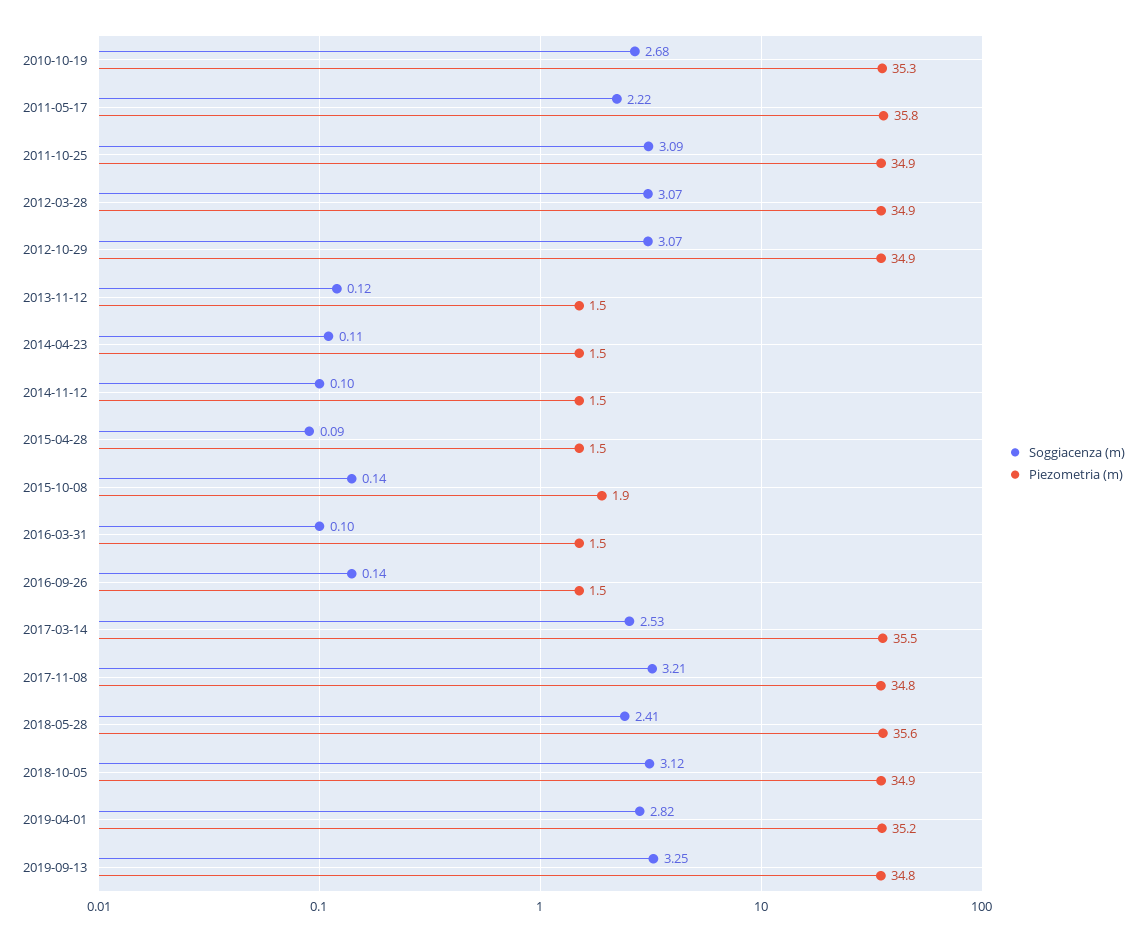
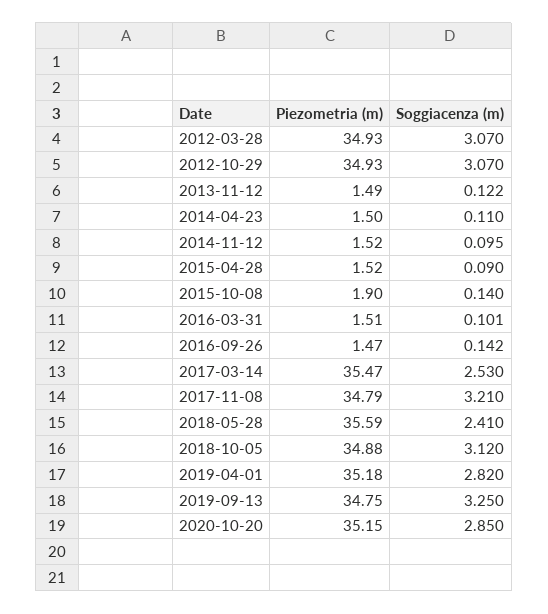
Soggiacenza (m), 2010-10-19: 2.68 -> none
Piezometria (m), 2010-10-19: 35.3 -> none
Soggiacenza (m), 2011-05-17: 2.22 -> none
Piezometria (m), 2011-05-17: 35.8 -> none
Soggiacenza (m), 2011-10-25: 3.09 -> none
Piezometria (m), 2011-10-25: 34.9 -> none
Piezometria (m), 2020-10-20: none -> 35.15
Soggiacenza (m), 2020-10-20: none -> 2.85

